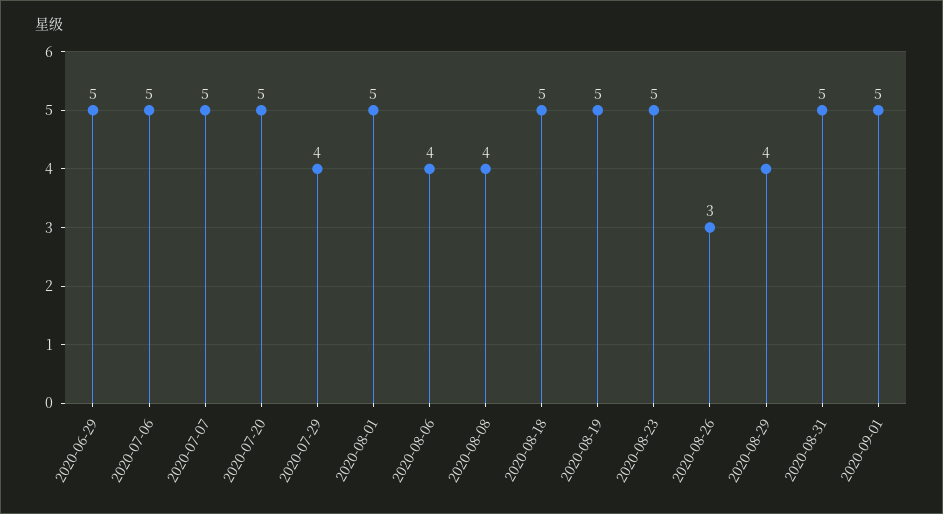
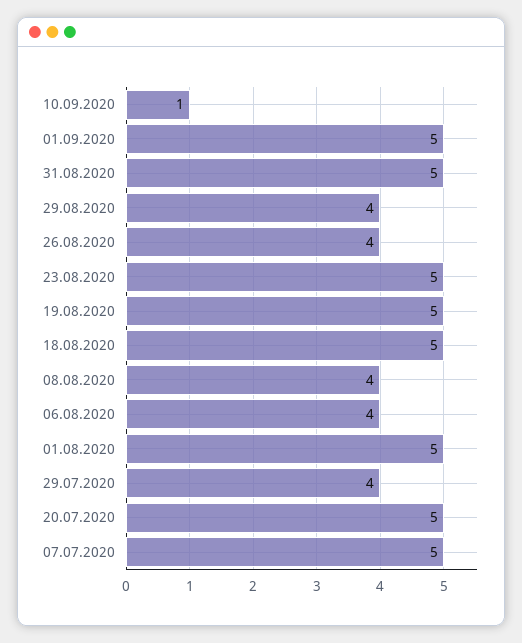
2020-06-29: 5 -> none
2020-07-06: 5 -> none
2020-08-26: 3 -> 4
10.09.2020: none -> 1

